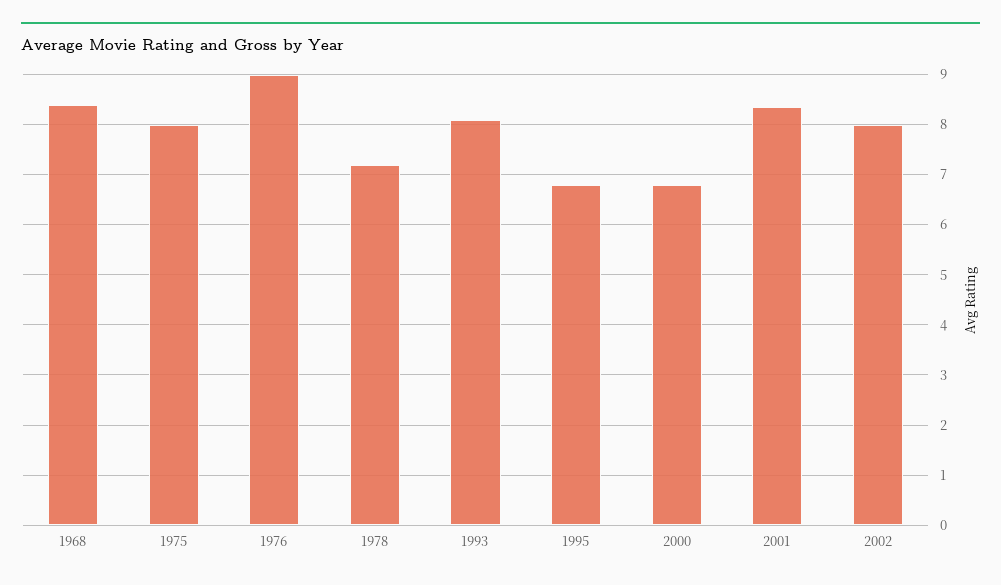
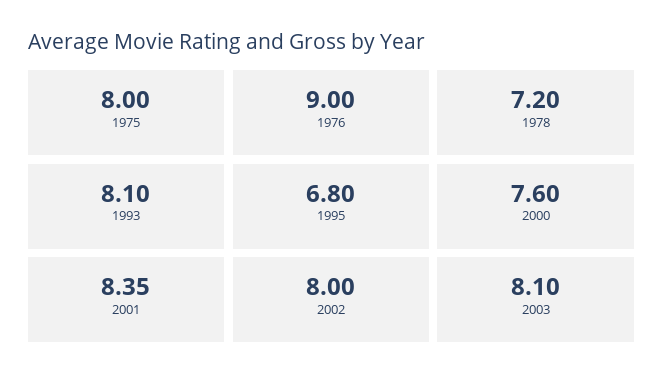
1968: 8.4 -> none
2000: 6.8 -> 7.6
2003: none -> 8.1

